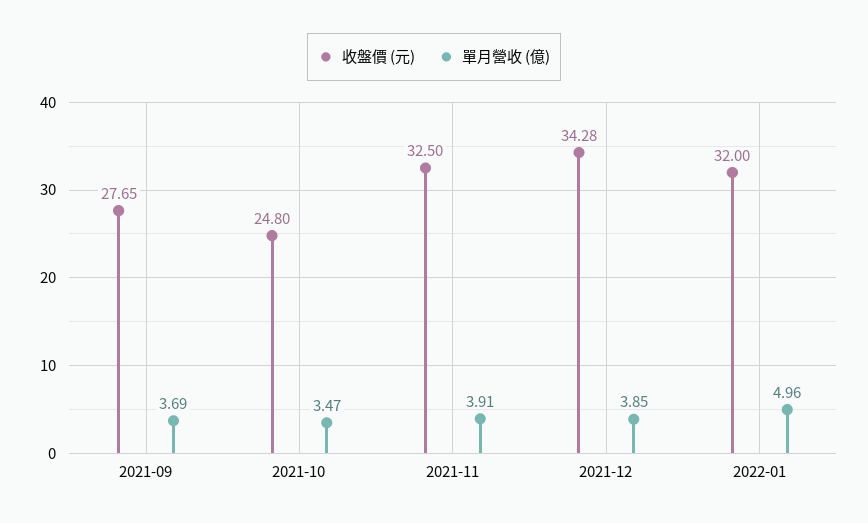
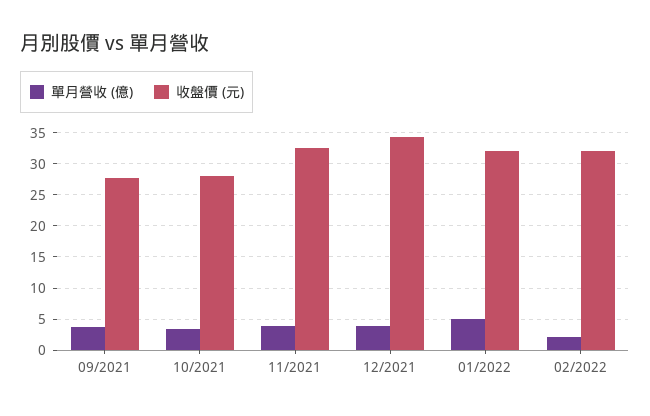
收盤價 (元), 2021-10: 24.8 -> 28
單月營收 (億), 02/2022: none -> 2
收盤價 (元), 02/2022: none -> 32

